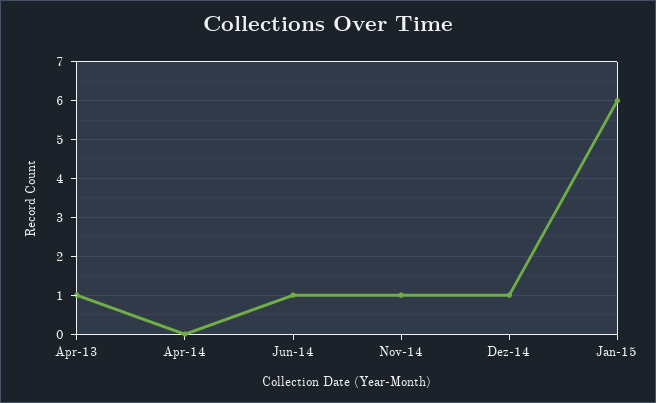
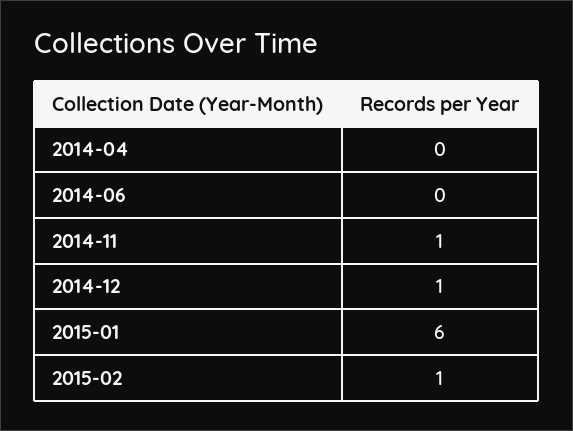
Apr-13: 1 -> none
Jun-14: 1 -> 0
2015-02: none -> 1

